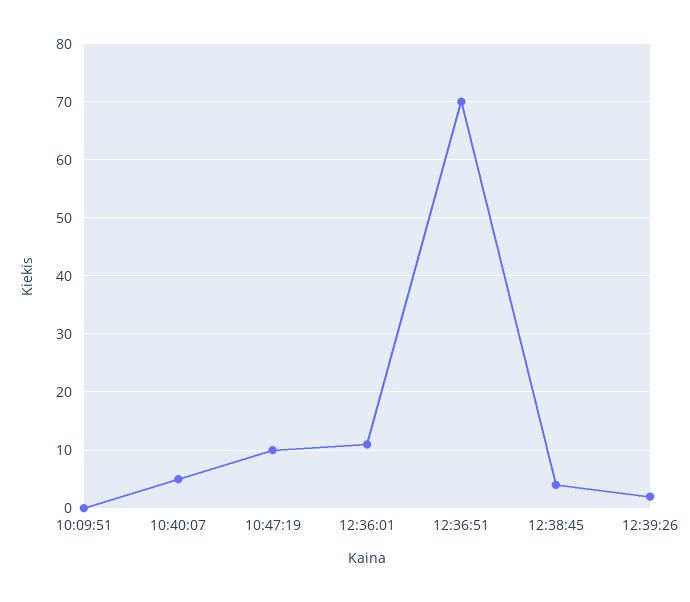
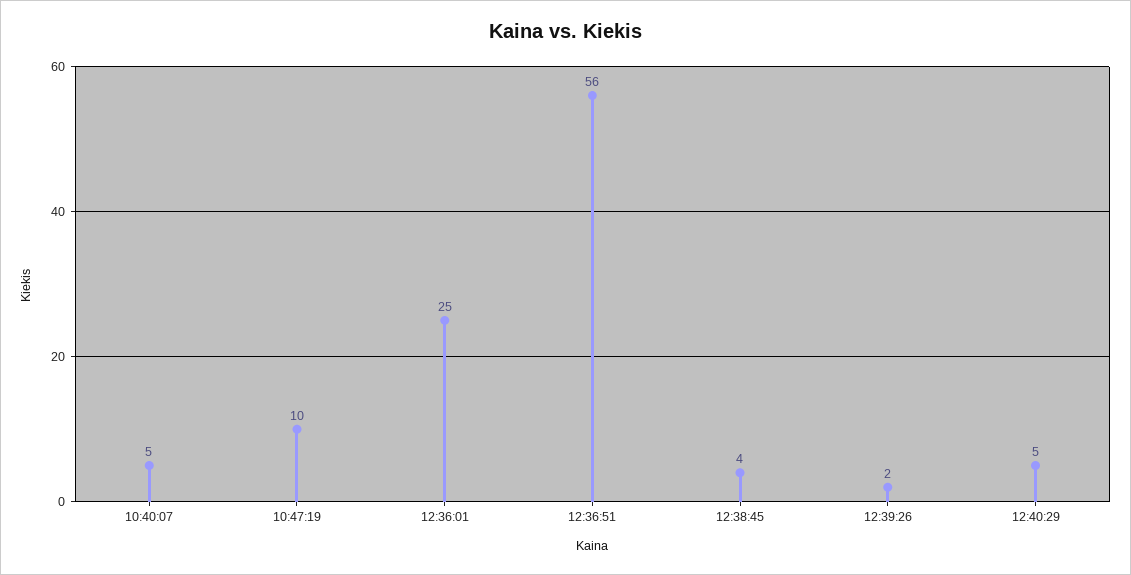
10:09:51: 0 -> none
12:36:01: 10 -> 25
12:36:51: 70 -> 56
12:40:29: none -> 5

